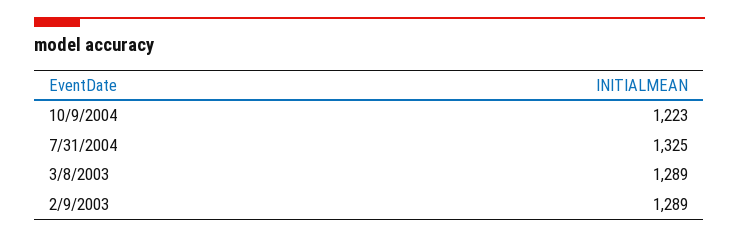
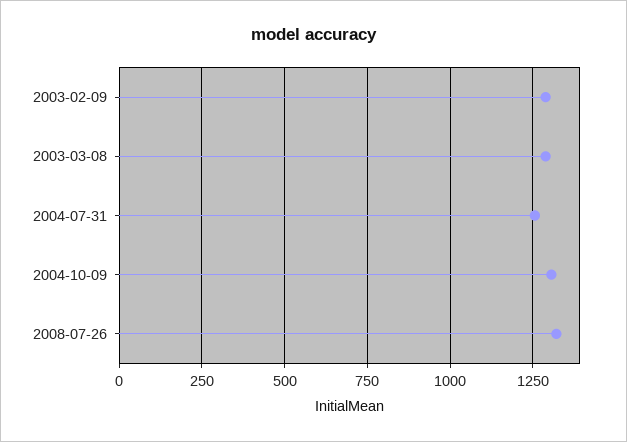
10/9/2004: 1223 -> 1300
7/31/2004: 1325 -> 1250
2008-07-26: none -> 1325

